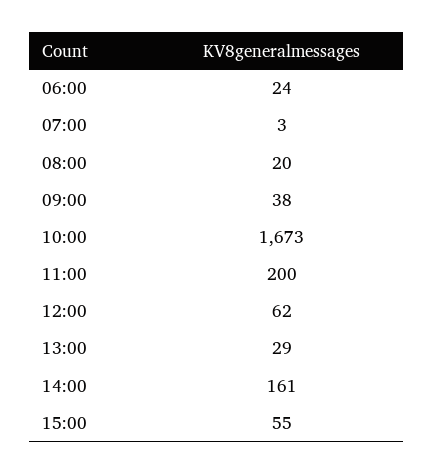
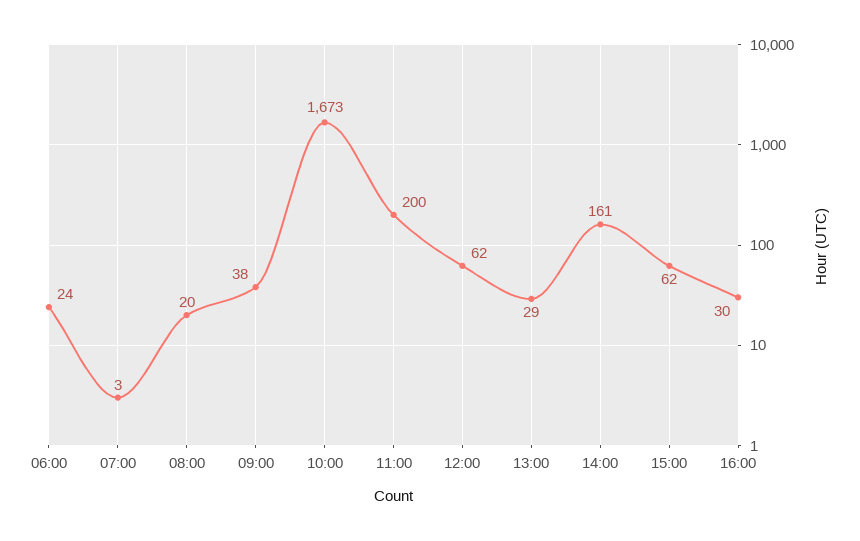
15:00: 55 -> 62
16:00: none -> 30

